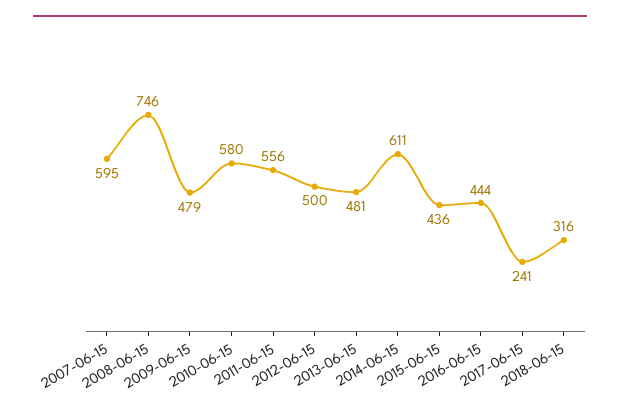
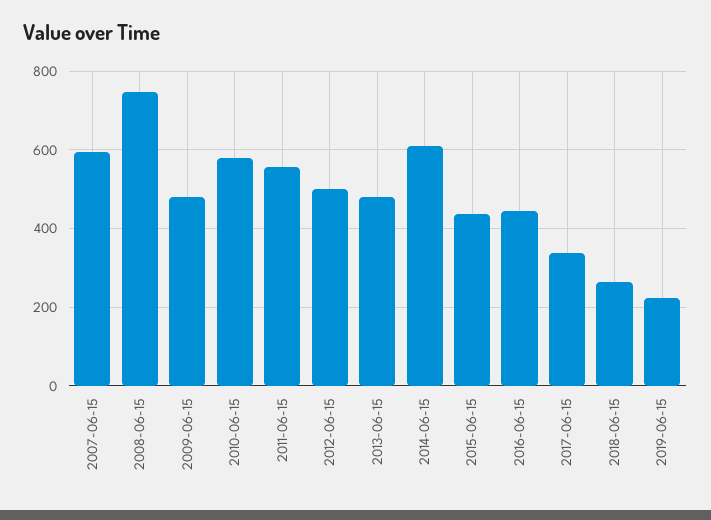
2017-06-15: 241 -> 340
2018-06-15: 316 -> 260
2019-06-15: none -> 220

